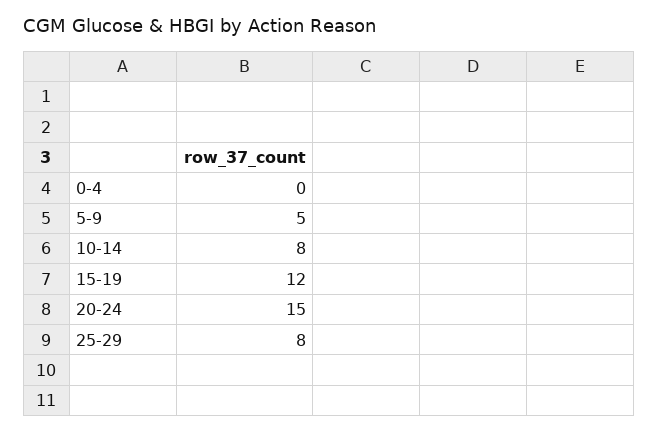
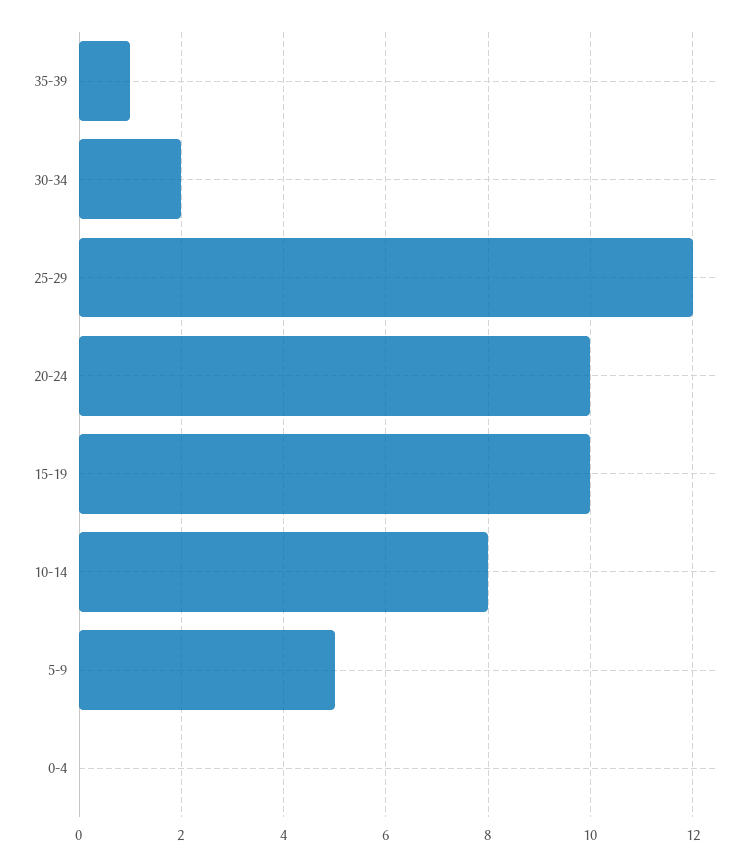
15-19: 12 -> 10
20-24: 15 -> 10
25-29: 8 -> 12
35-39: none -> 1
30-34: none -> 2

